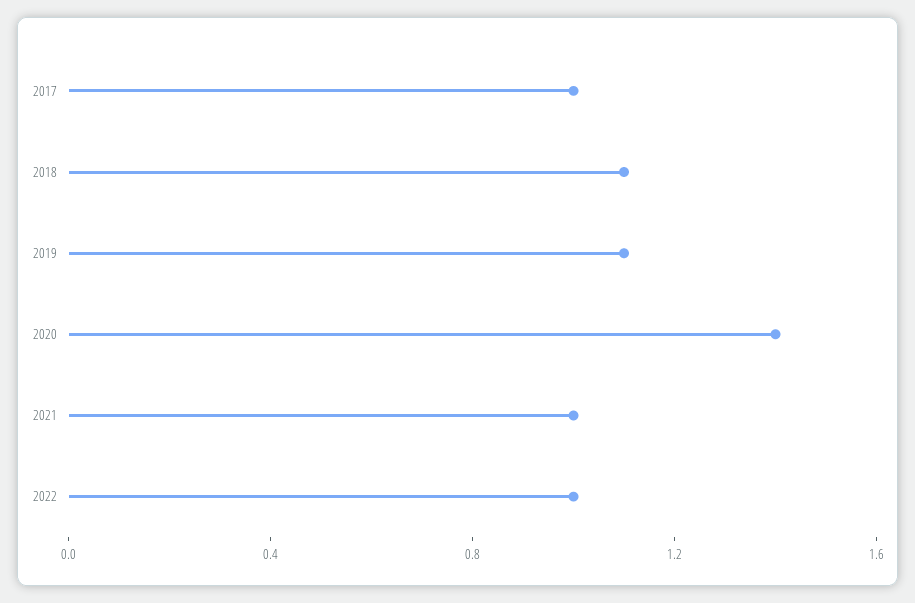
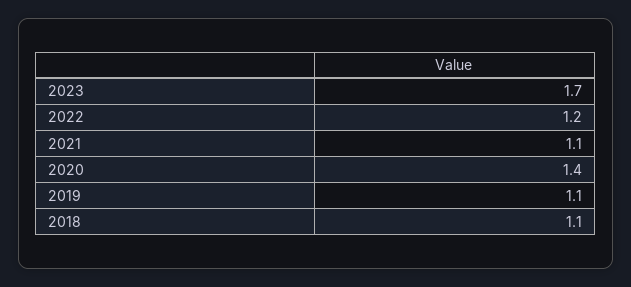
2017: 1 -> none
2021: 1 -> 1.1
2022: 1 -> 1.2
2023: none -> 1.7

